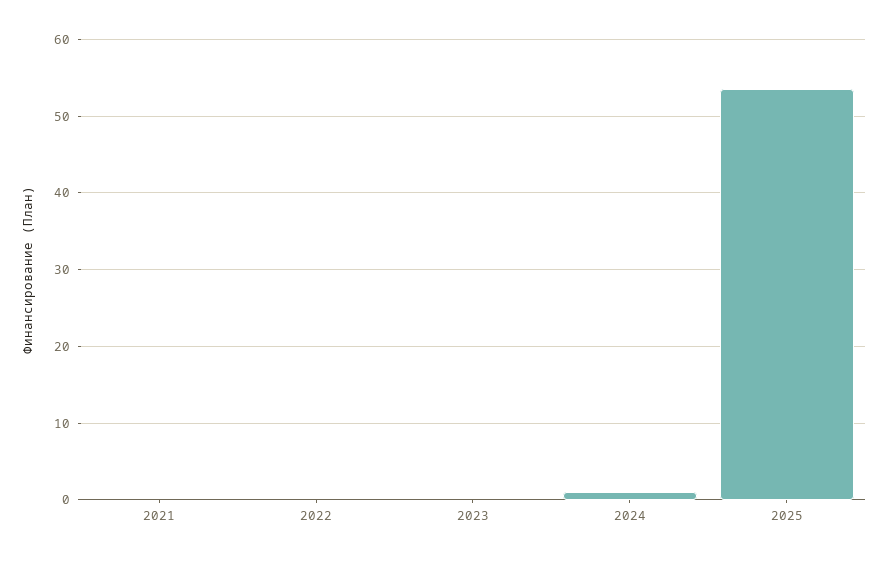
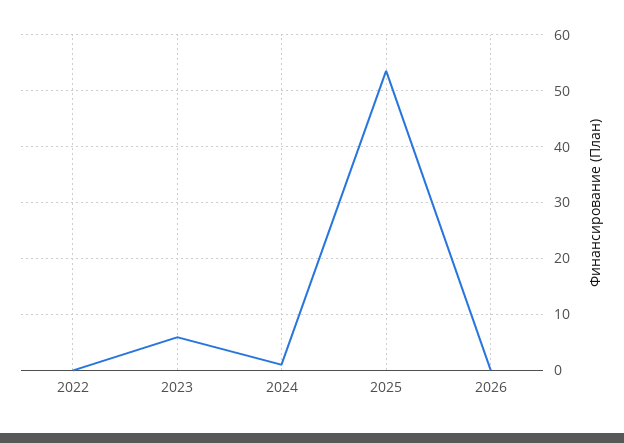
2021: 0 -> none
2023: 0 -> 6
2026: none -> 0

